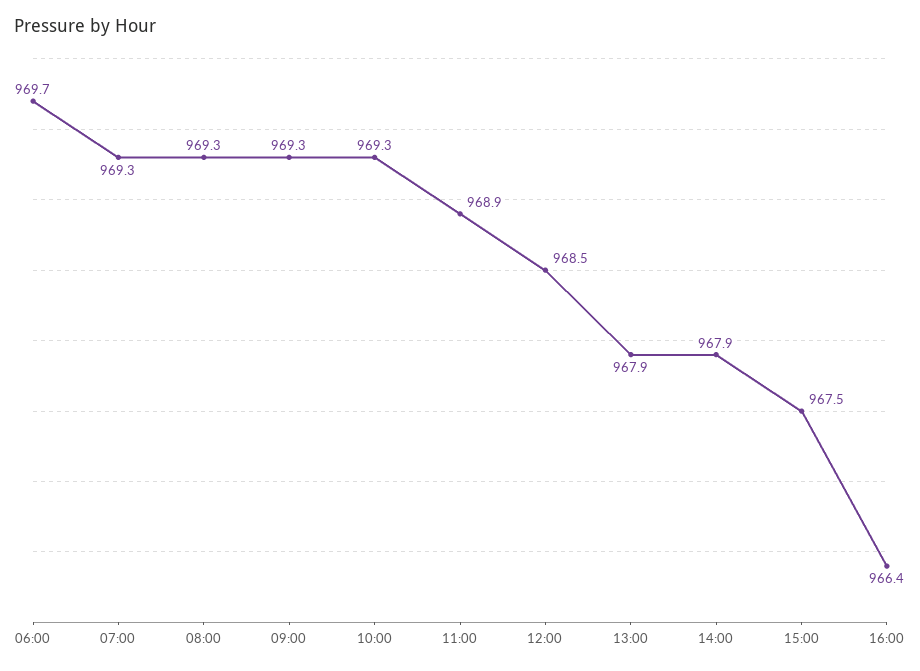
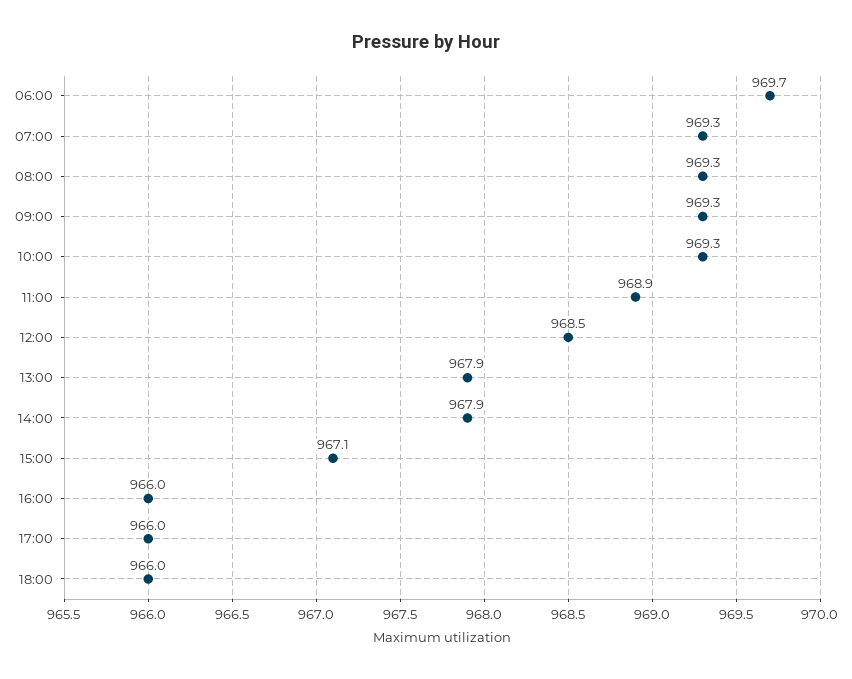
15:00: 967.5 -> 967.1
16:00: 966.4 -> 966
17:00: none -> 966
18:00: none -> 966

